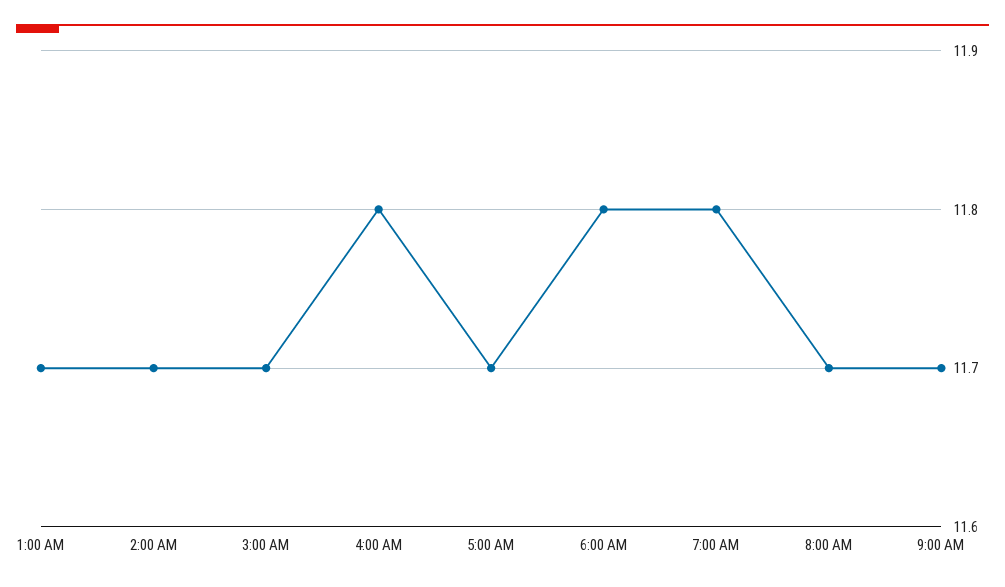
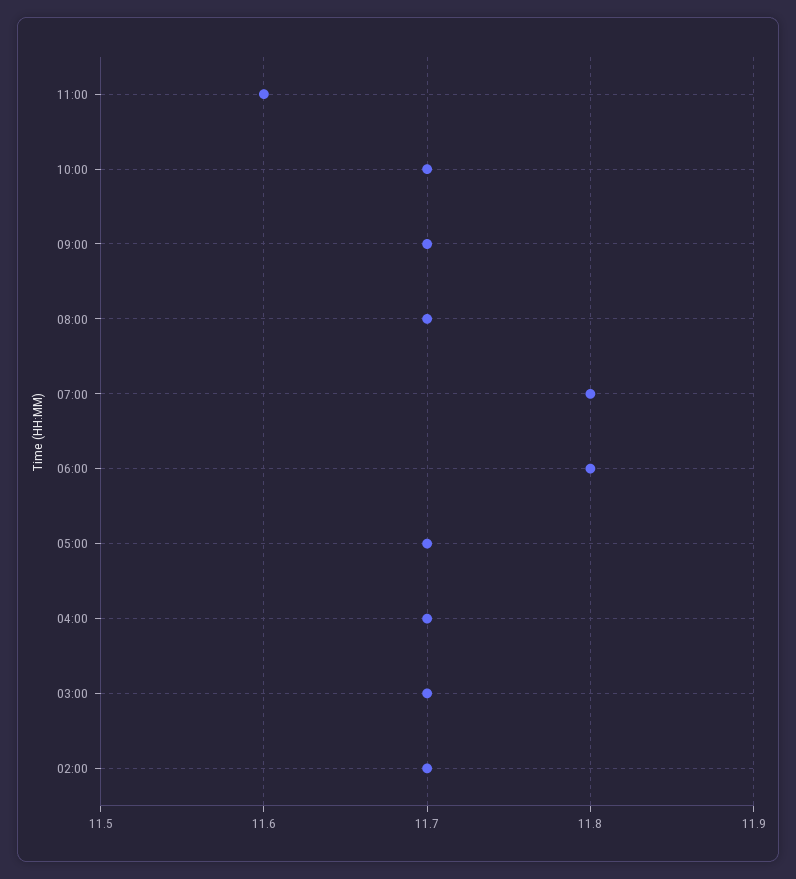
1:00 AM: 11.7 -> none
4:00 AM: 11.8 -> 11.7
11:00: none -> 11.6
10:00: none -> 11.7

